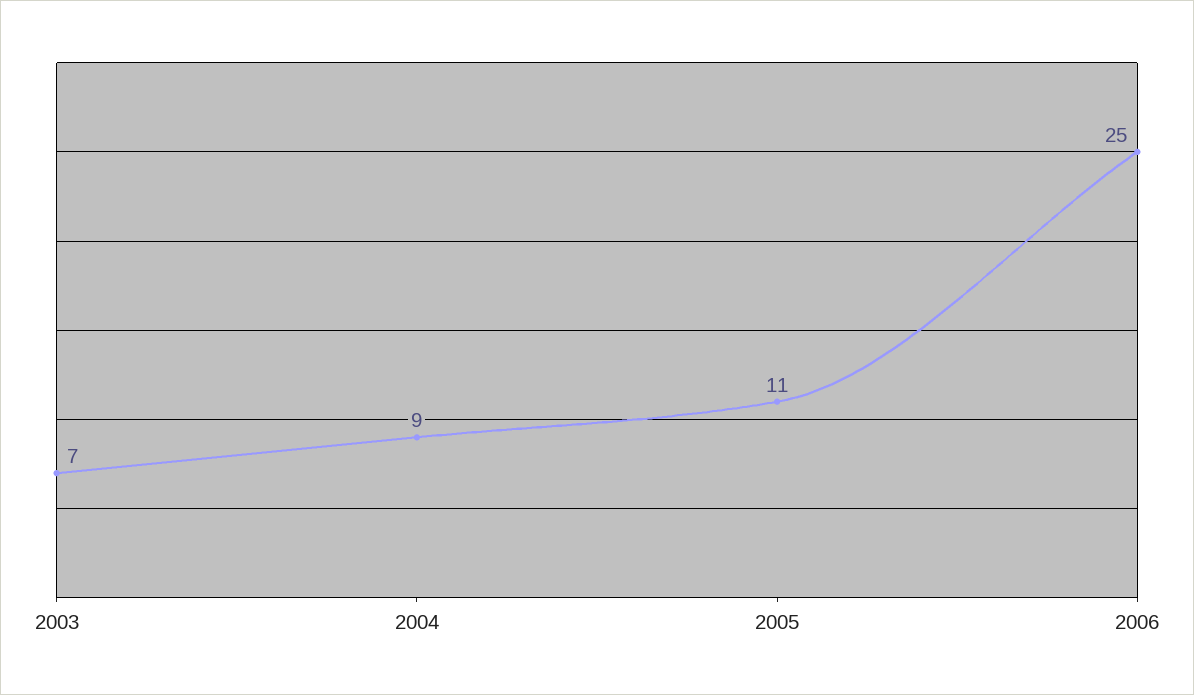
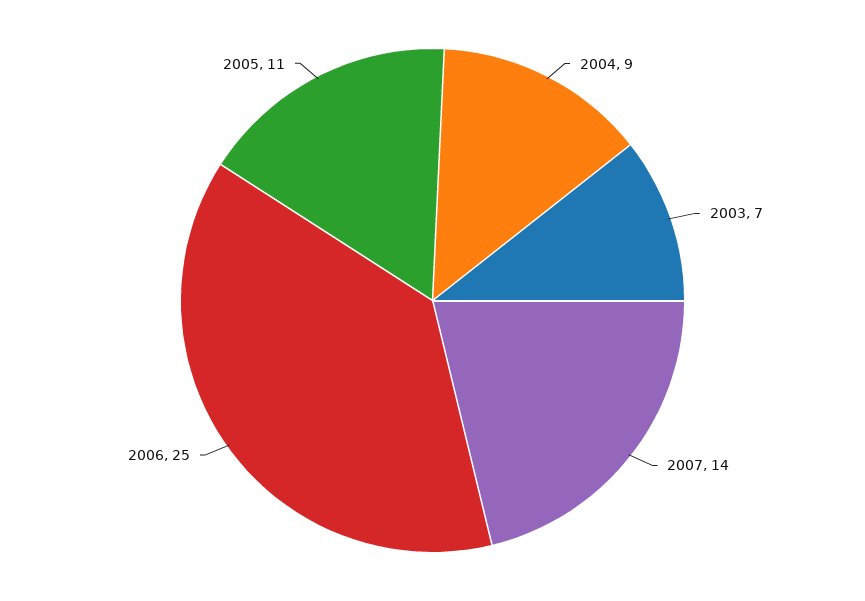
2007: none -> 14

